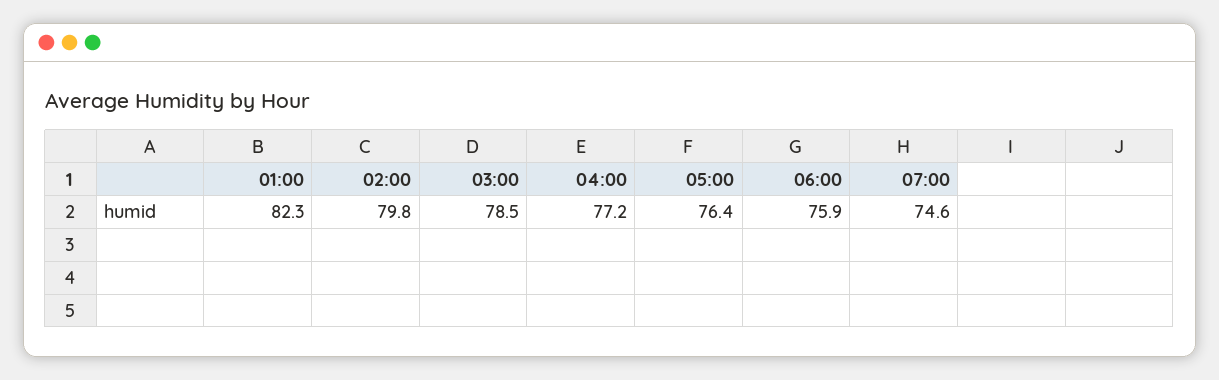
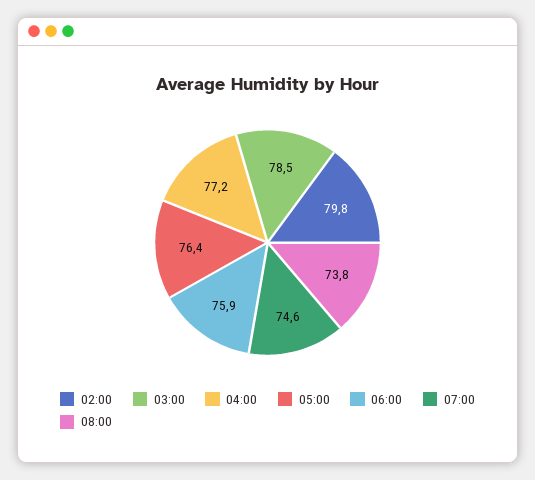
01:00: 82.3 -> none
08:00: none -> 73.8

